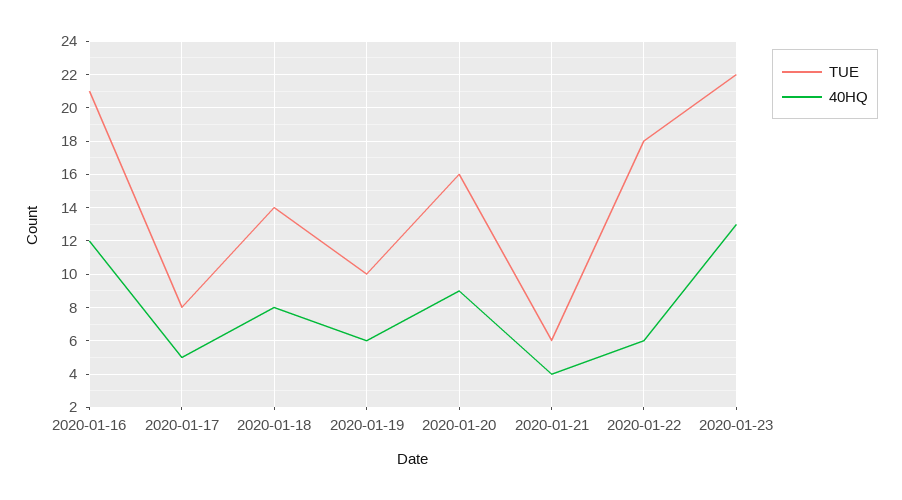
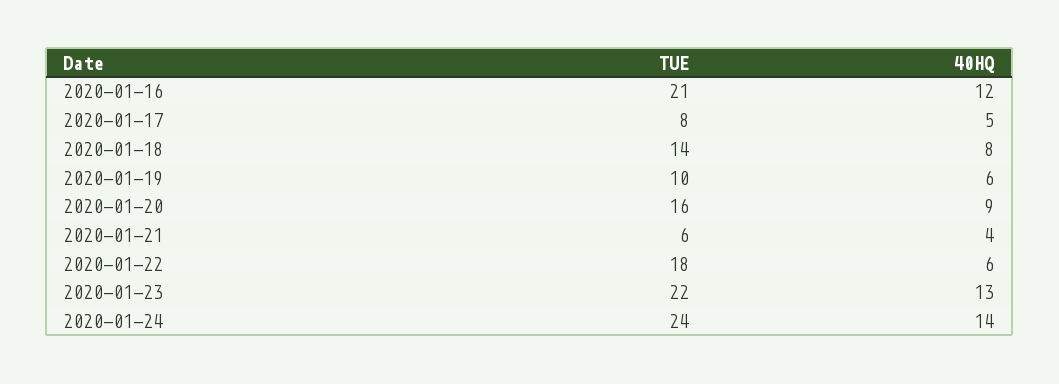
TUE, 2020-01-24: none -> 24
40HQ, 2020-01-24: none -> 14

